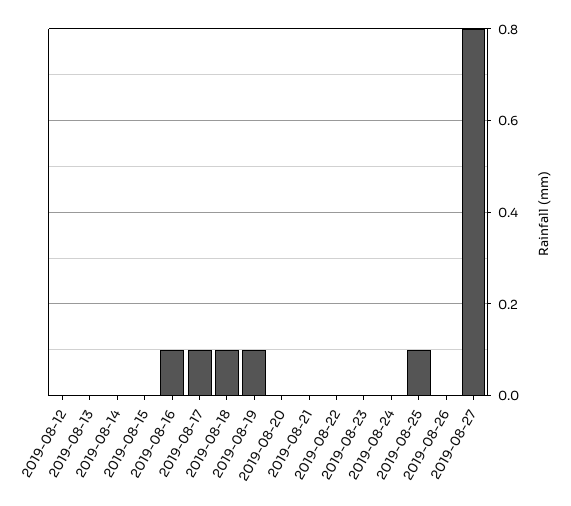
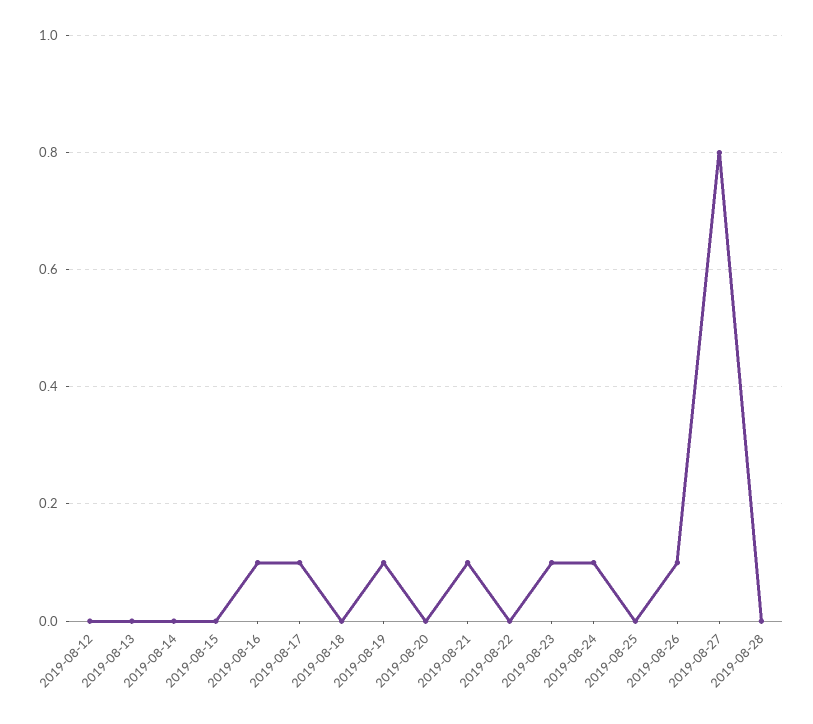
2019-08-18: 0.1 -> 0
2019-08-21: 0 -> 0.1
2019-08-23: 0 -> 0.1
2019-08-24: 0 -> 0.1
2019-08-25: 0.1 -> 0
2019-08-26: 0 -> 0.1
2019-08-28: none -> 0

